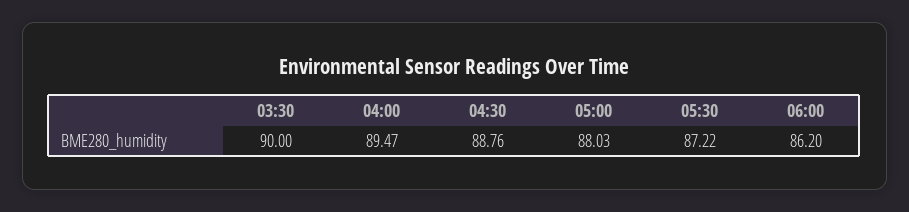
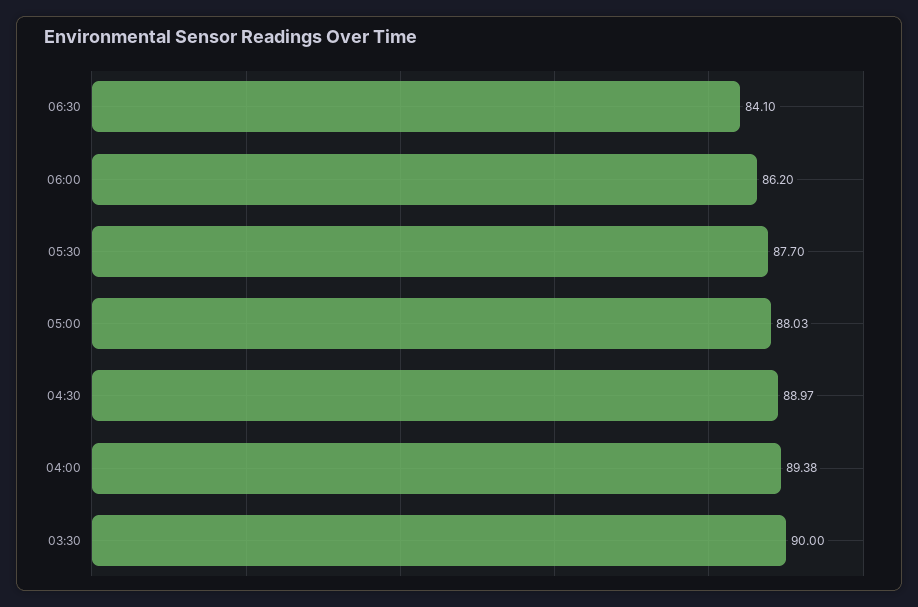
04:00: 89.47 -> 89.38
04:30: 88.76 -> 88.97
05:30: 87.22 -> 87.7
06:30: none -> 84.1

